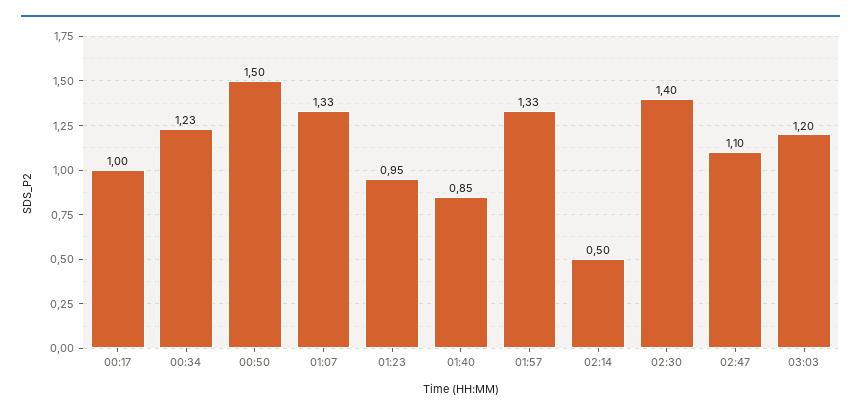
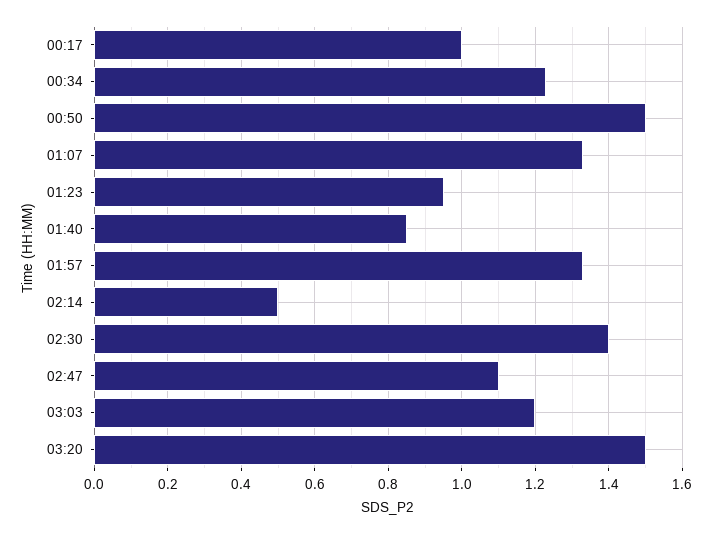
03:20: none -> 1.5

